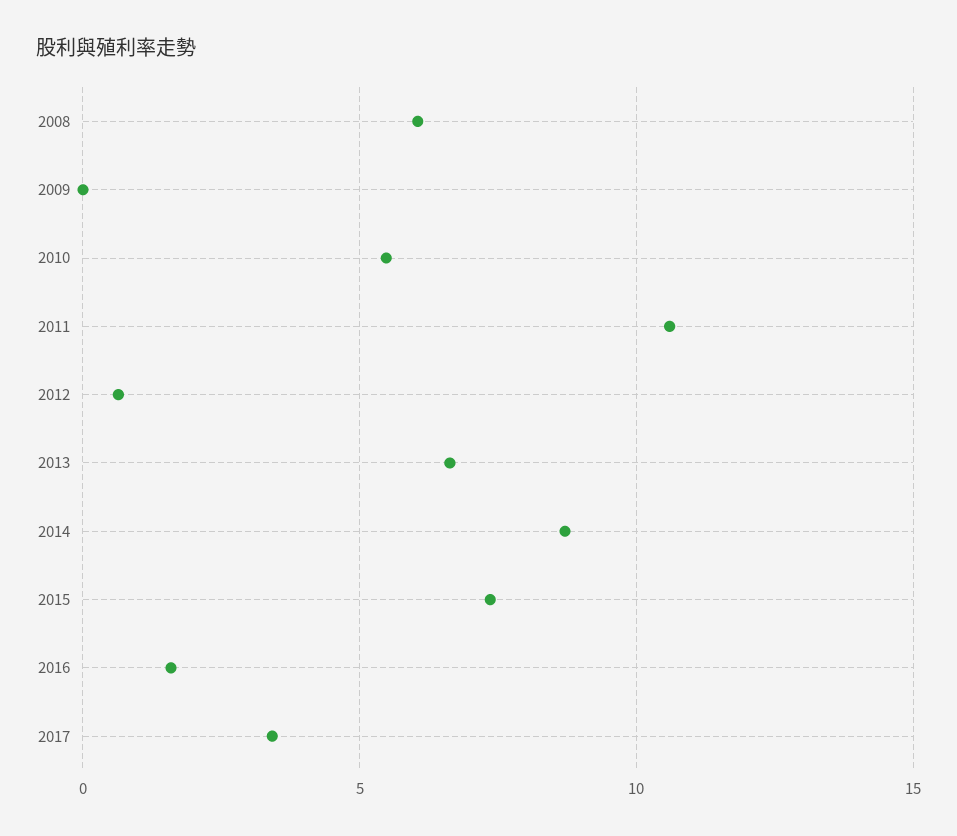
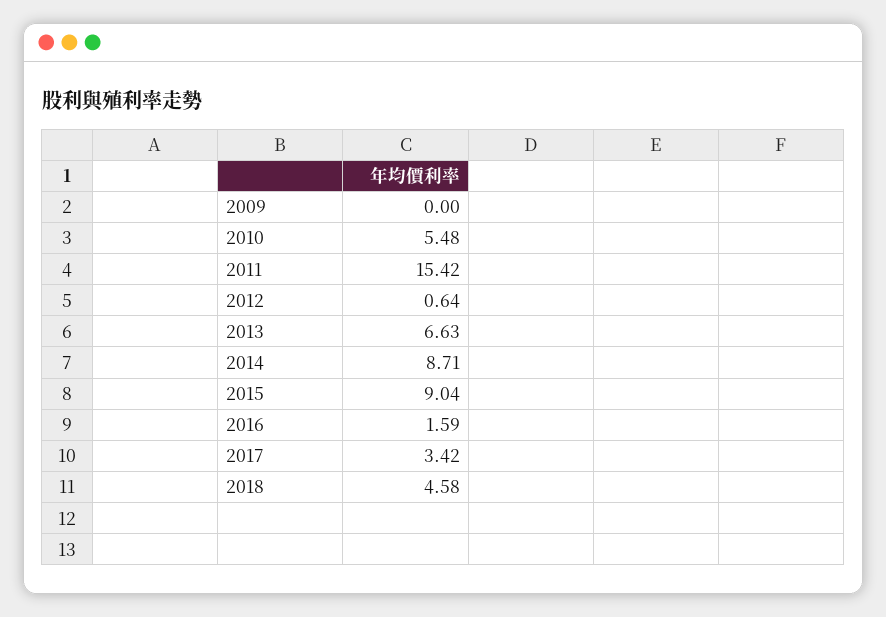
2008: 6 -> none
2011: 10.5 -> 15.42
2015: 7.5 -> 9.04
2018: none -> 4.58

